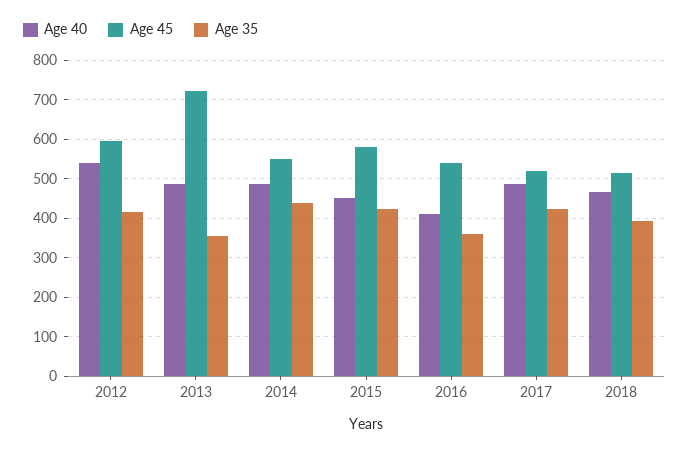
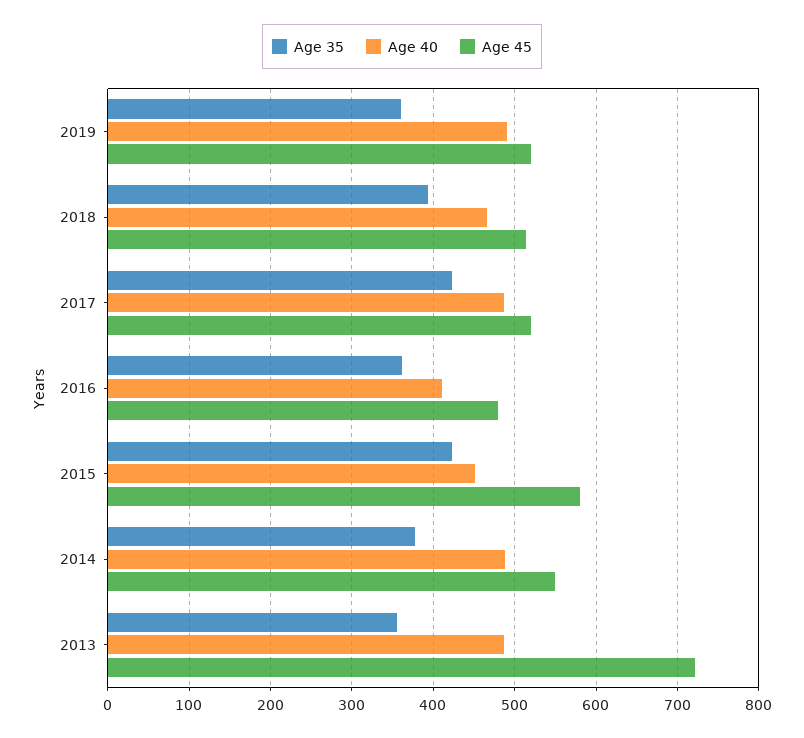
Age 40, 2012: 540 -> none
Age 45, 2012: 600 -> none
Age 35, 2012: 420 -> none
Age 35, 2014: 440 -> 380
Age 45, 2016: 540 -> 480
Age 35, 2019: none -> 360
Age 40, 2019: none -> 490
Age 45, 2019: none -> 520

